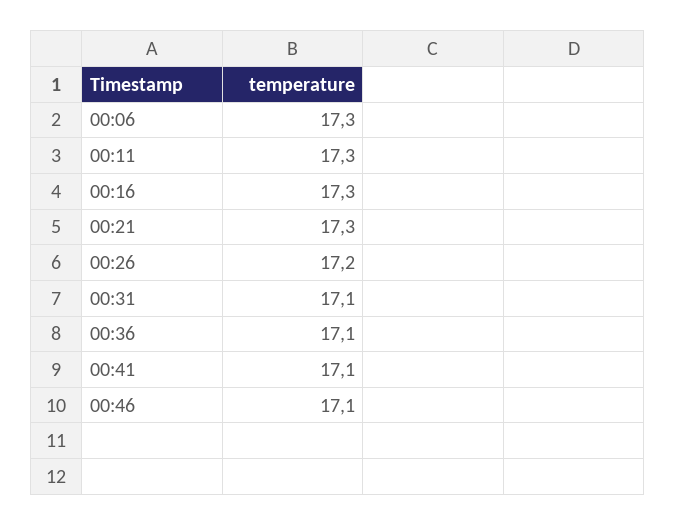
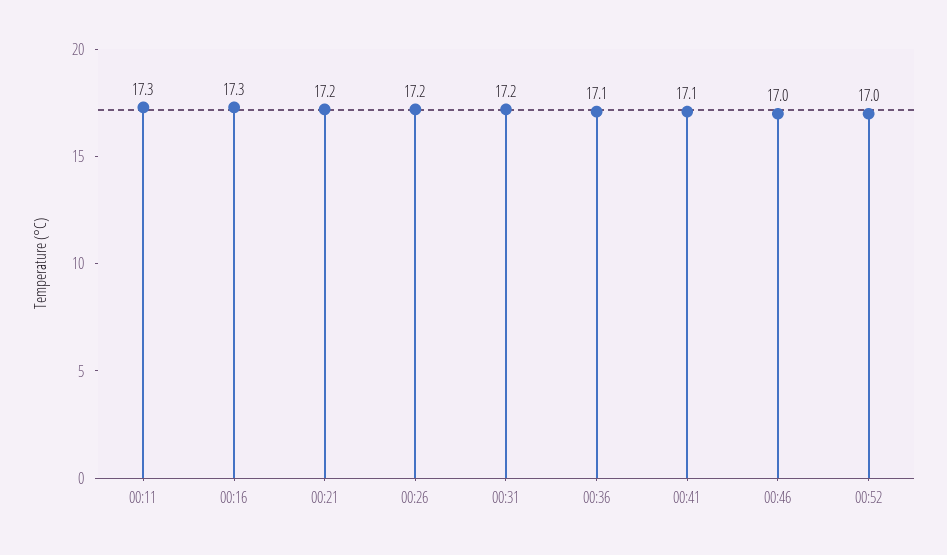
00:06: 17.3 -> none
00:21: 17.3 -> 17.2
00:31: 17.1 -> 17.2
00:46: 17.1 -> 17
00:52: none -> 17

